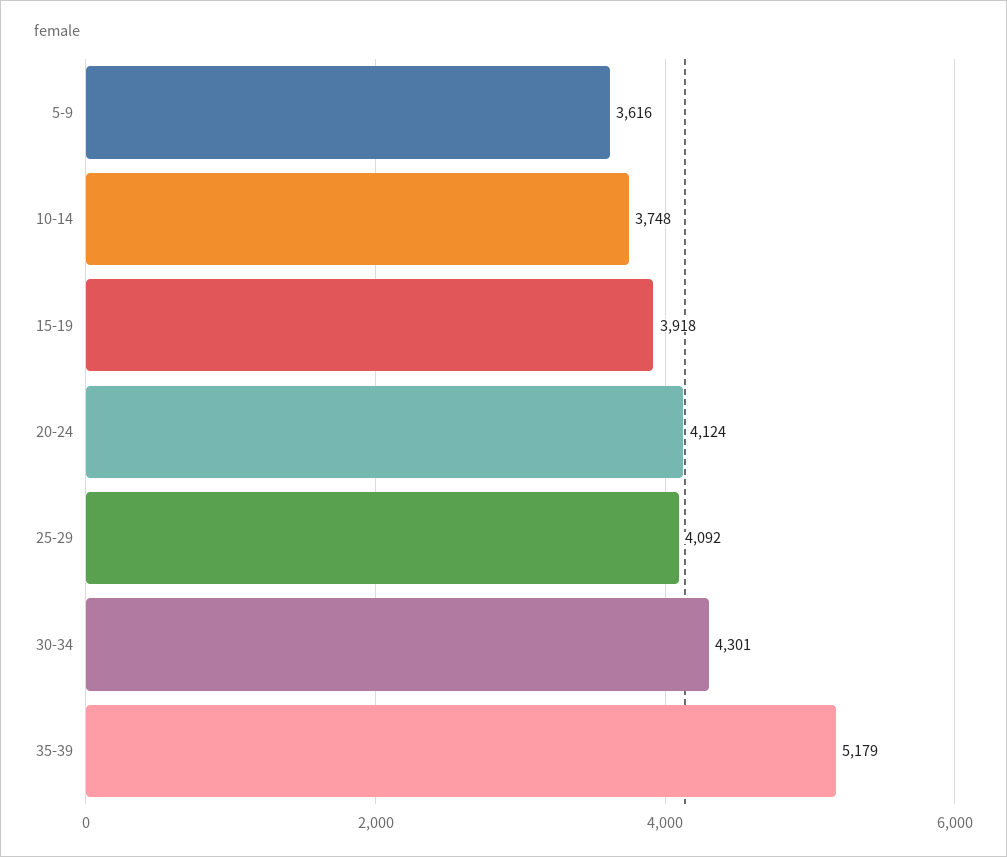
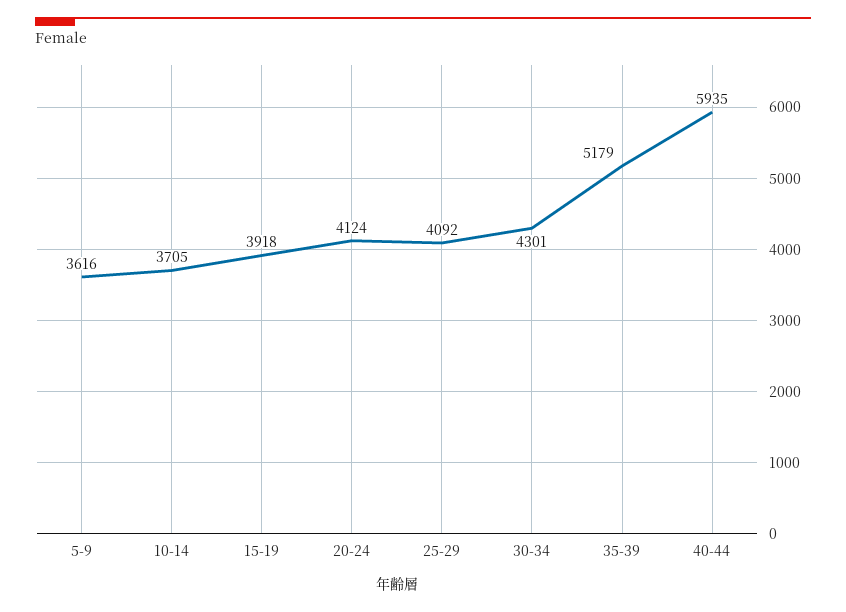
10-14: 3748 -> 3705
40-44: none -> 5935

